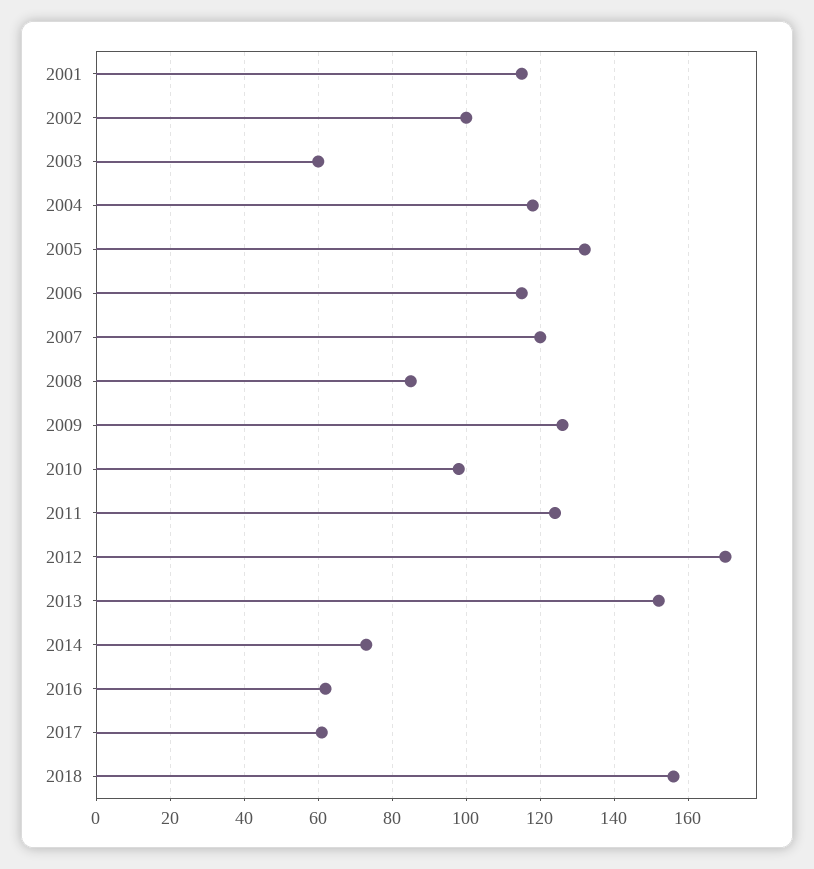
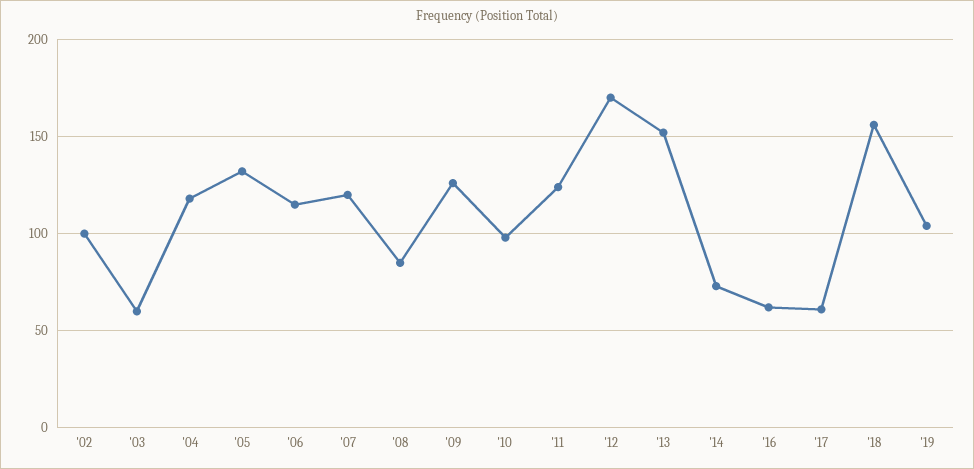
2001: 115 -> none
'19: none -> 105

